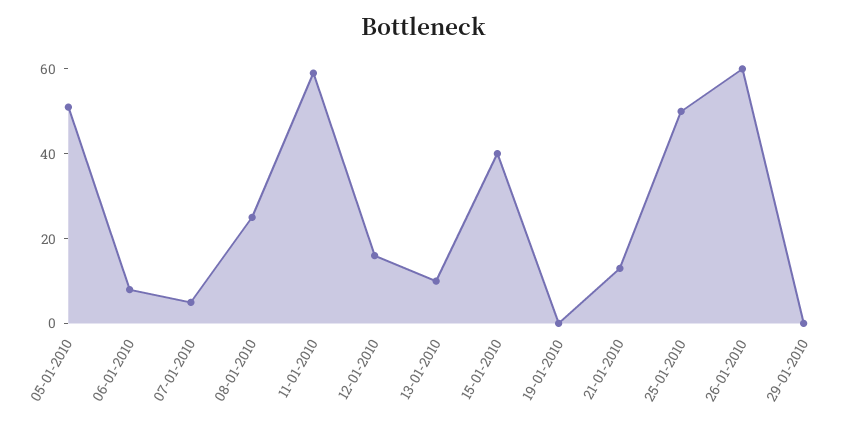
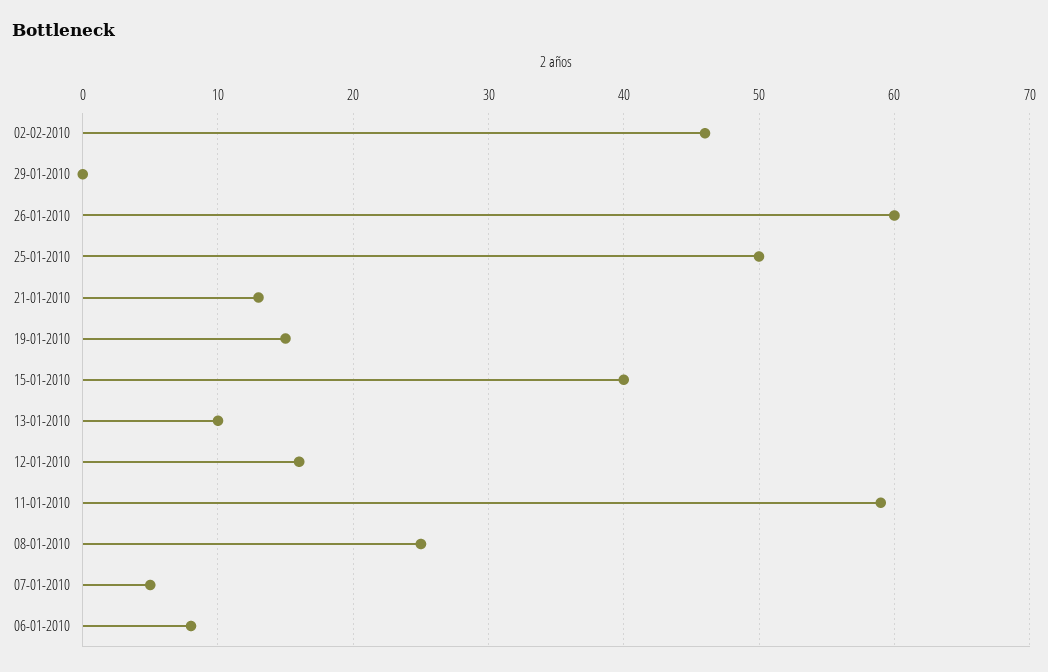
05-01-2010: 50 -> none
19-01-2010: 0 -> 15
02-02-2010: none -> 46

